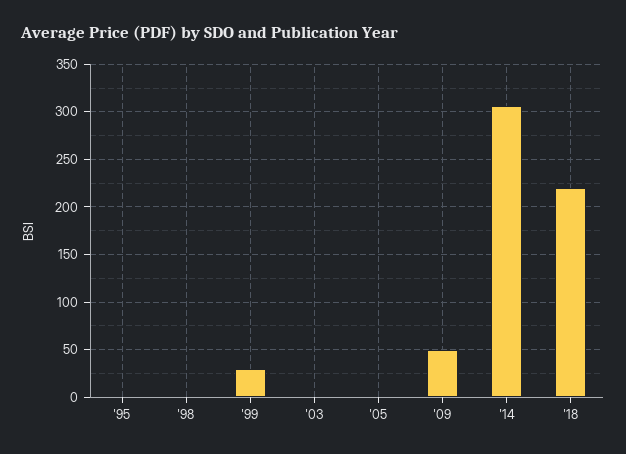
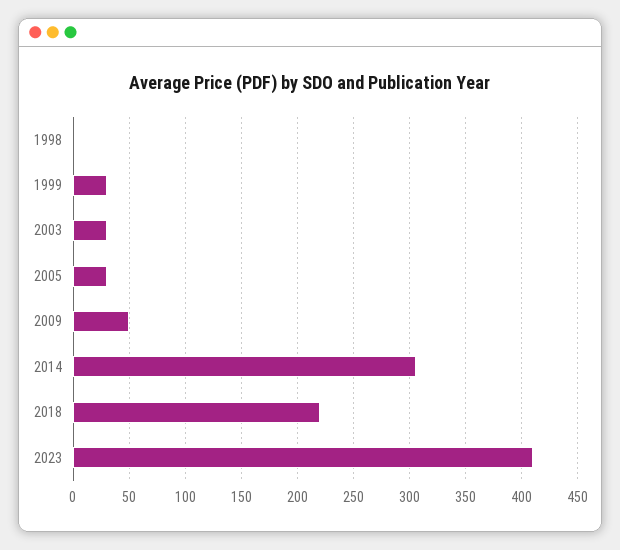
'95: 0 -> none
'03: 0 -> 30
'05: 0 -> 30
2023: none -> 410

